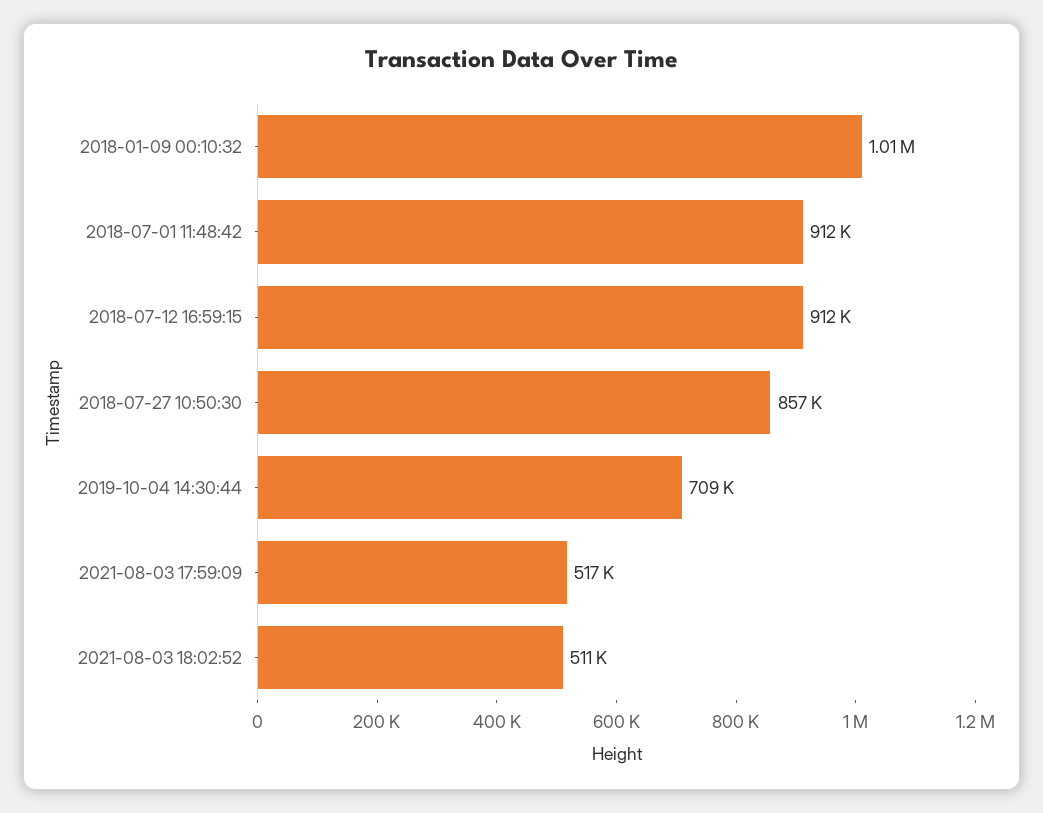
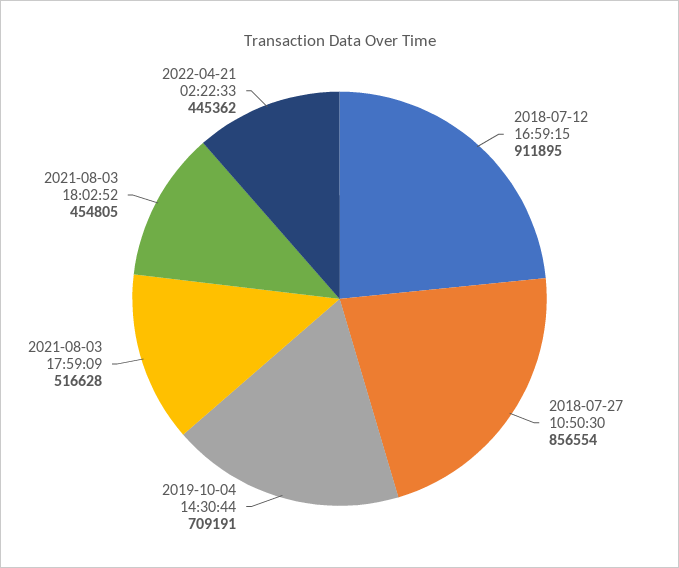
2018-01-09 00:10:32: 1010000 -> none
2018-07-01 11:48:42: 912000 -> none
2021-08-03 18:02:52: 511000 -> 454805
2022-04-21 02:22:33: none -> 445362

